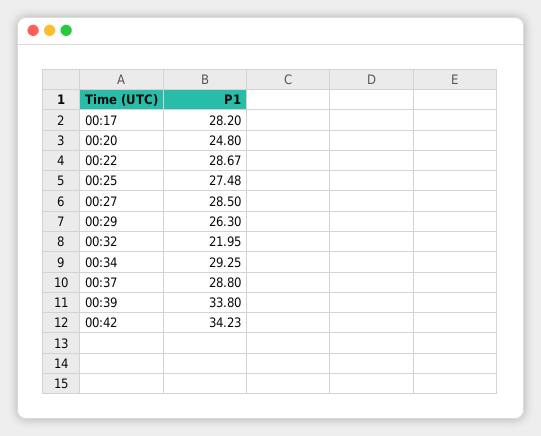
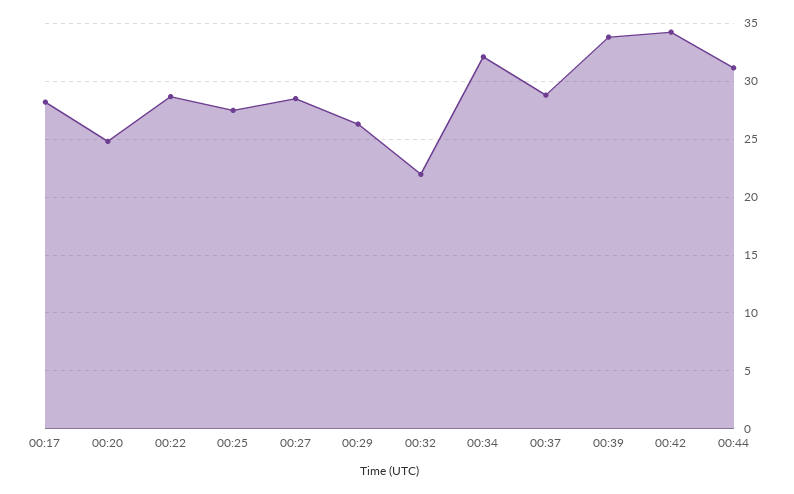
00:34: 29.25 -> 32
00:44: none -> 31

